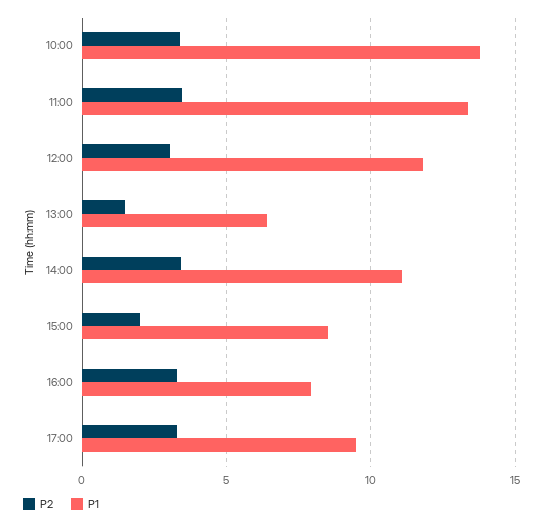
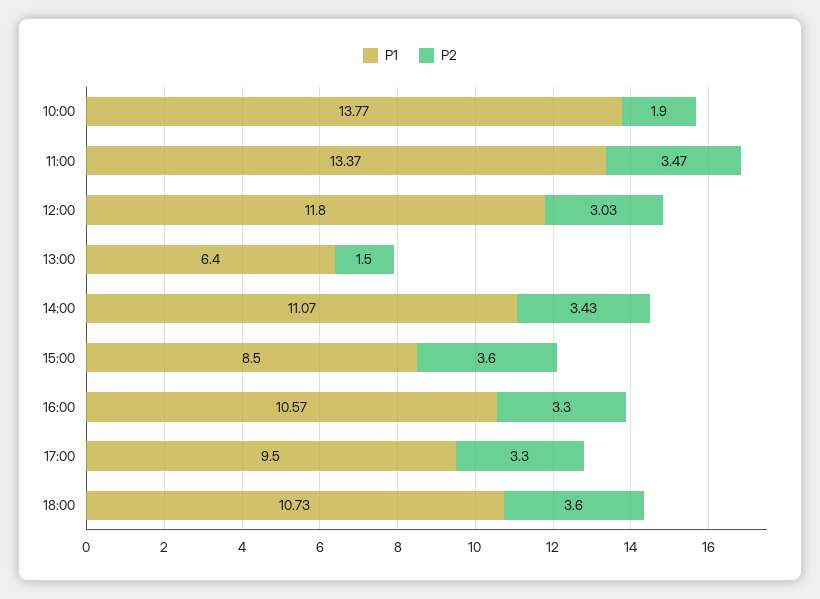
P2, 10:00: 3.5 -> 1.9
P2, 15:00: 2 -> 3.6
P1, 16:00: 8 -> 10.57
P1, 18:00: none -> 10.73
P2, 18:00: none -> 3.6

